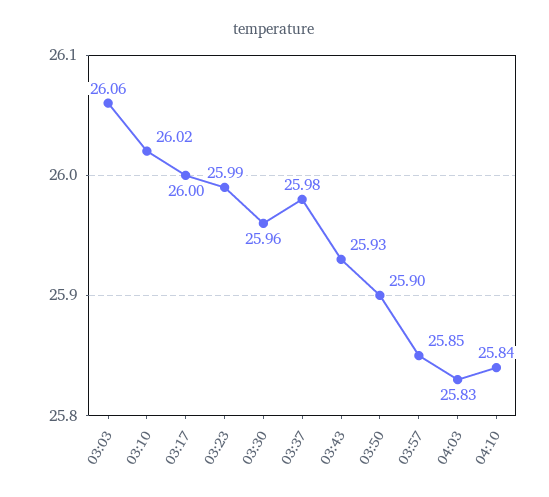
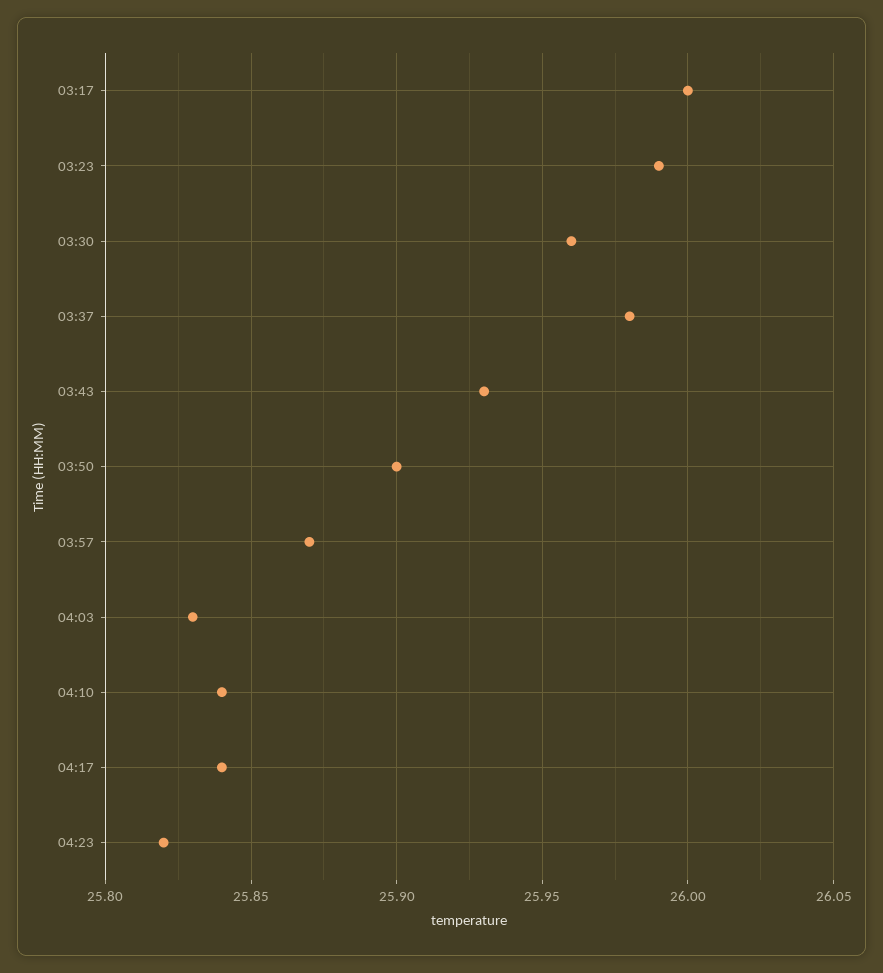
03:03: 26.06 -> none
03:10: 26.02 -> none
03:57: 25.85 -> 25.87
04:17: none -> 25.84
04:23: none -> 25.82

